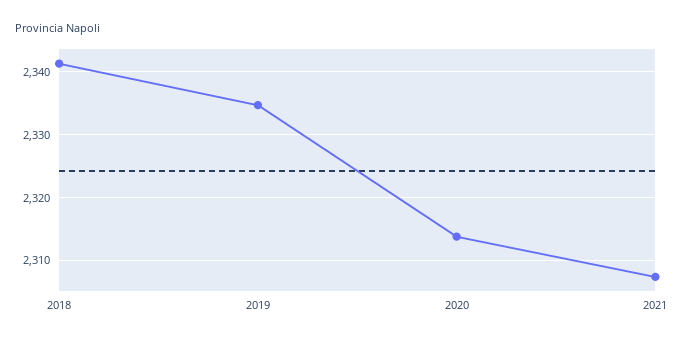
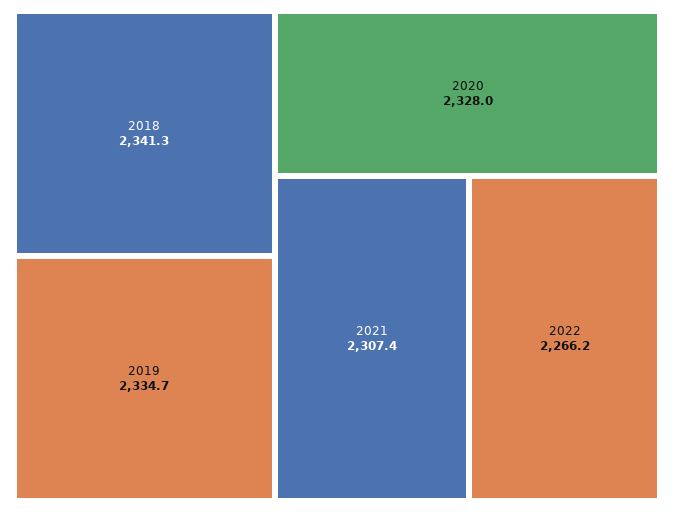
2020: 2314 -> 2328
2022: none -> 2266.2

